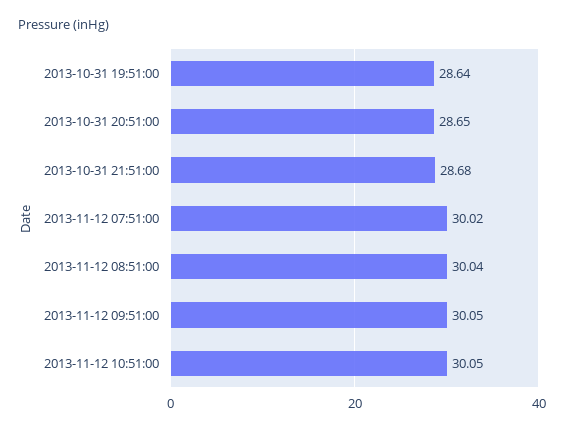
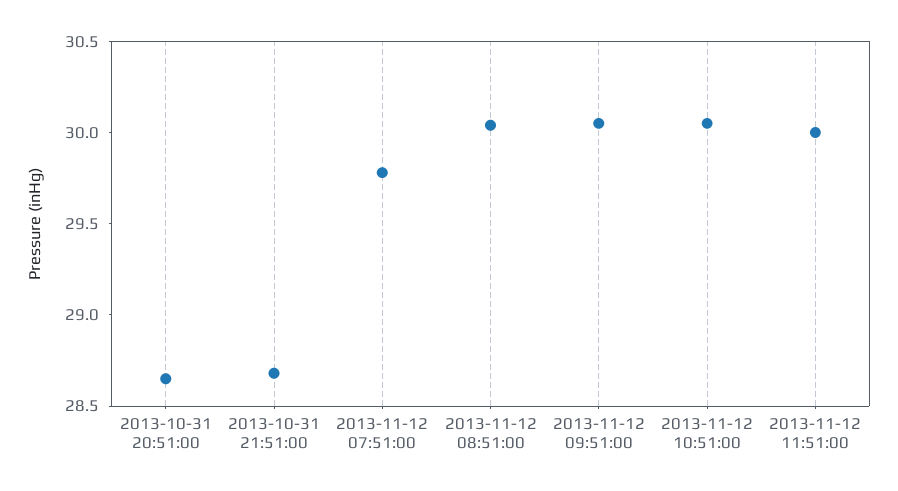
2013-10-31 19:51:00: 28.64 -> none
2013-11-12 07:51:00: 30.02 -> 29.8
2013-11-12 11:51:00: none -> 30

